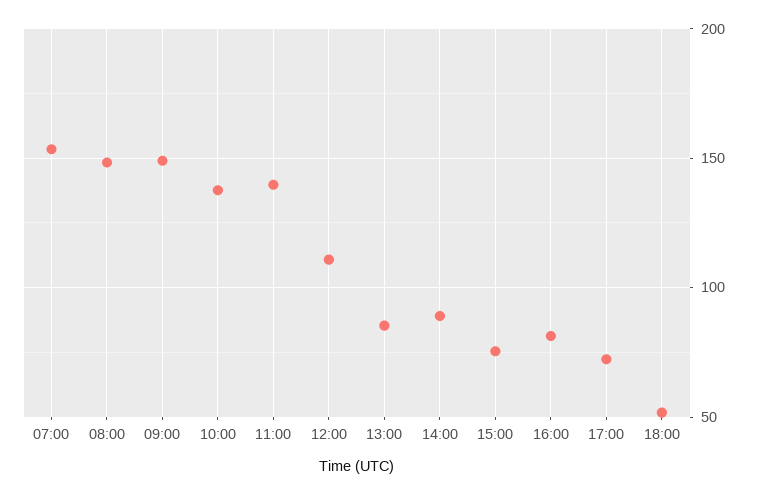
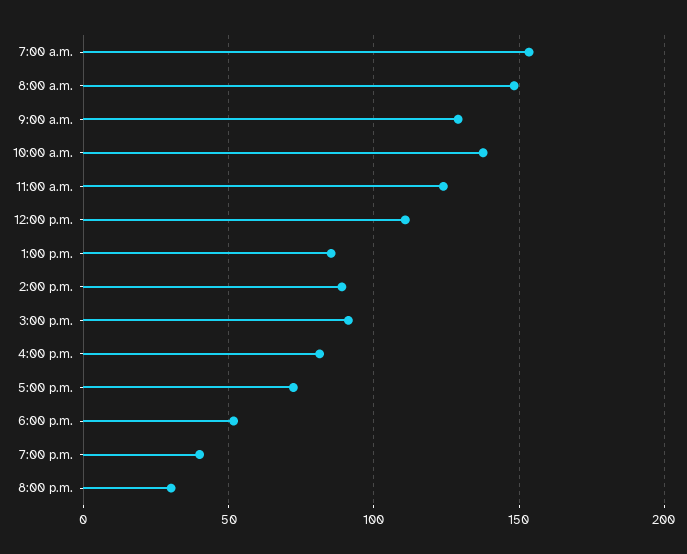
09:00: 150 -> 130
11:00: 140 -> 125
15:00: 75 -> 90
7:00 p.m.: none -> 40
8:00 p.m.: none -> 30

